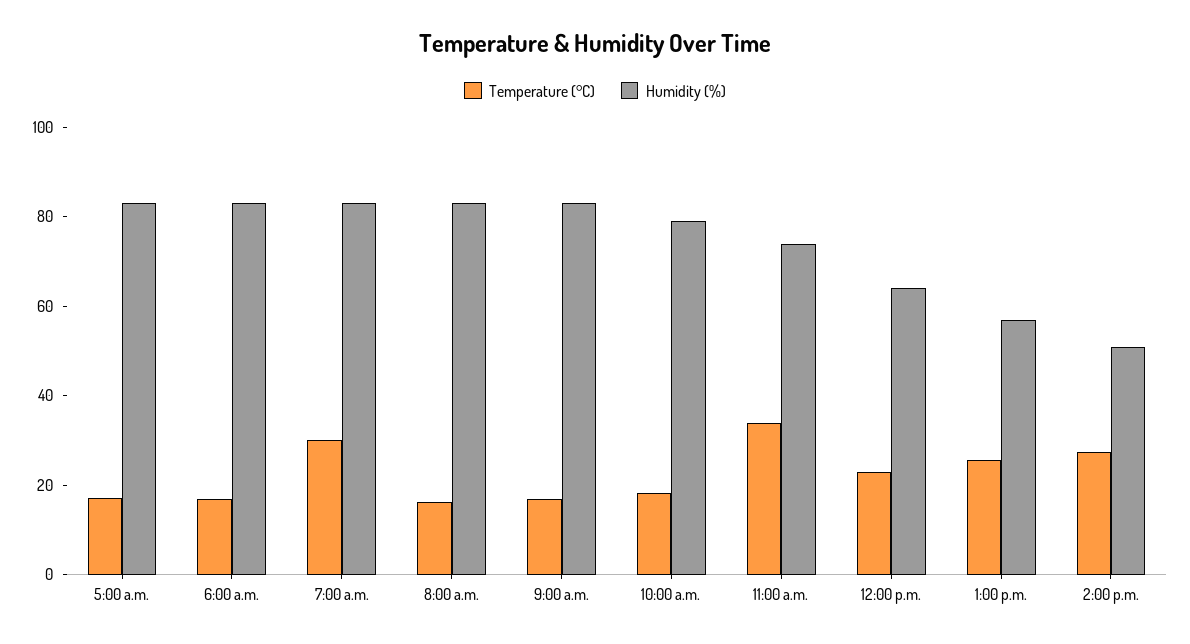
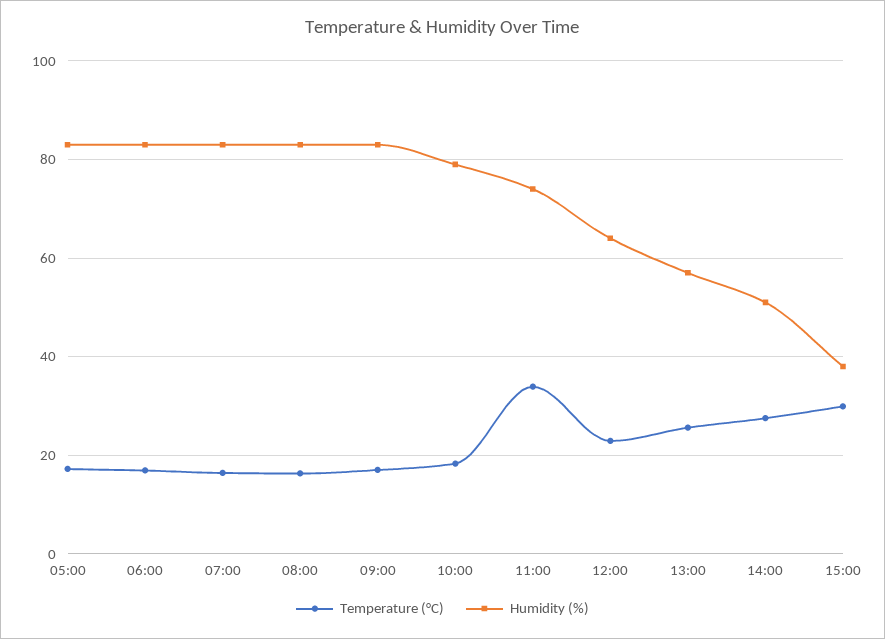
Temperature (°C), 7:00 a.m.: 30 -> 16
Temperature (°C), 15:00: none -> 30
Humidity (%), 15:00: none -> 38

